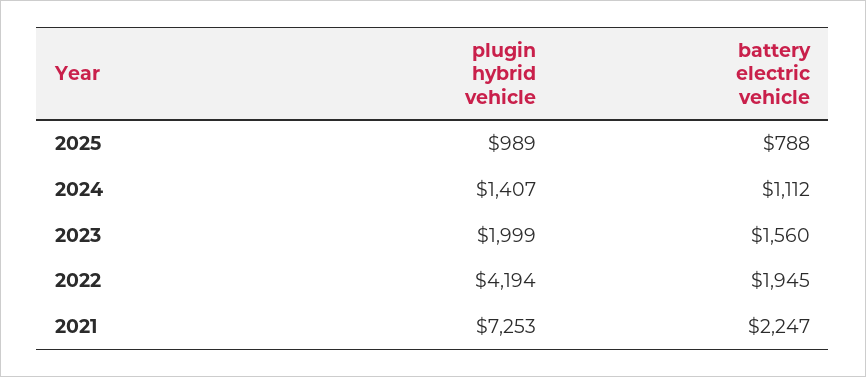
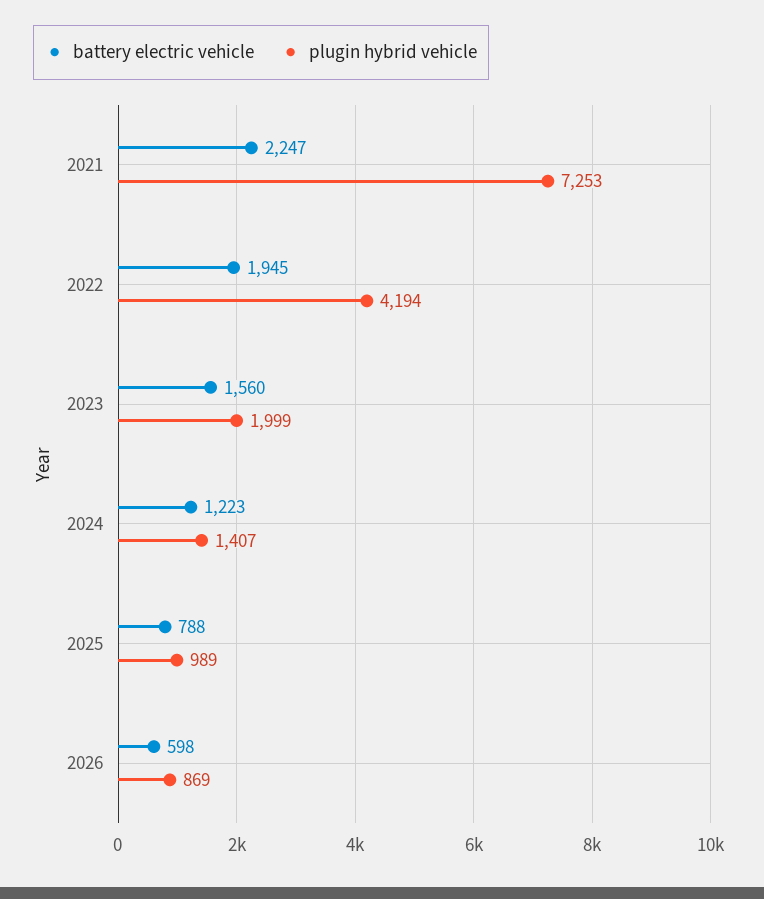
battery electric vehicle, 2024: 1112 -> 1223
battery electric vehicle, 2026: none -> 598
plugin hybrid vehicle, 2026: none -> 869

